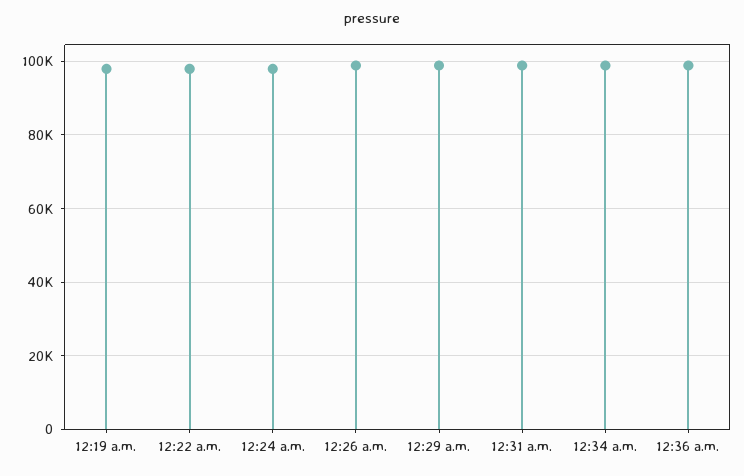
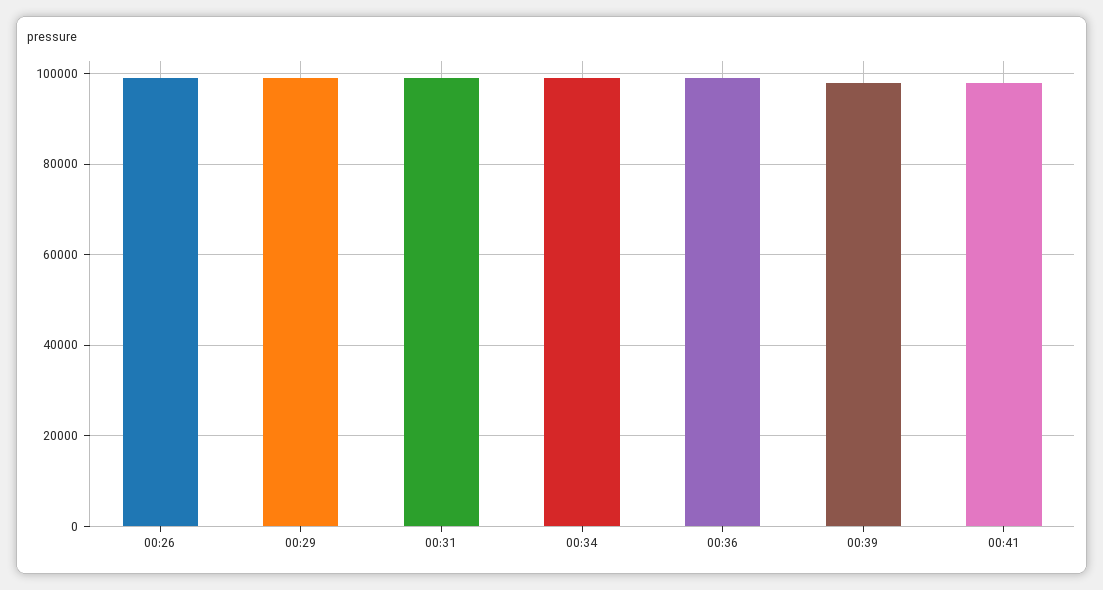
12:19 a.m.: 98000 -> none
12:22 a.m.: 98000 -> none
12:24 a.m.: 98000 -> none
00:39: none -> 98000
00:41: none -> 98000

